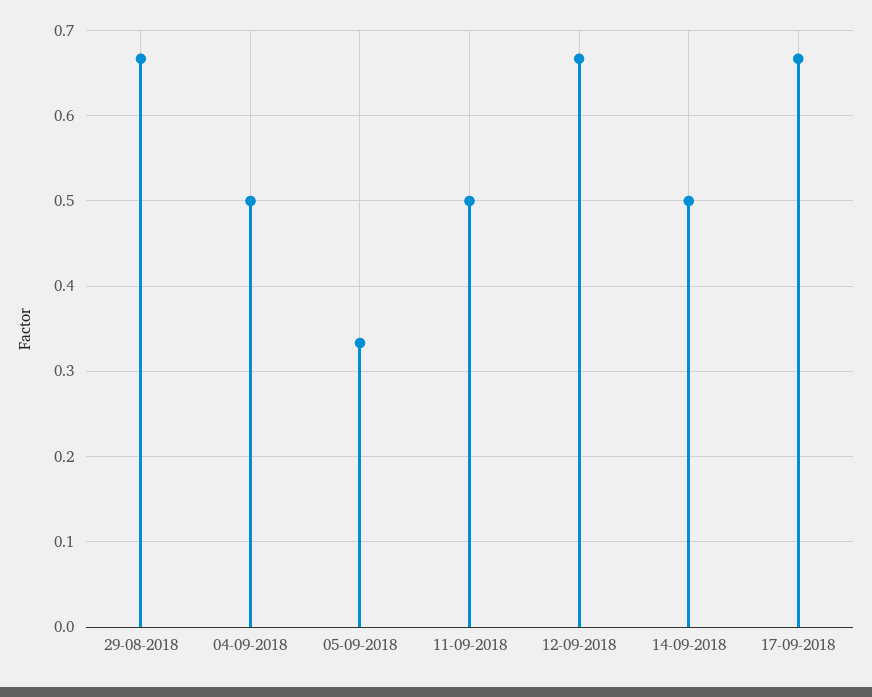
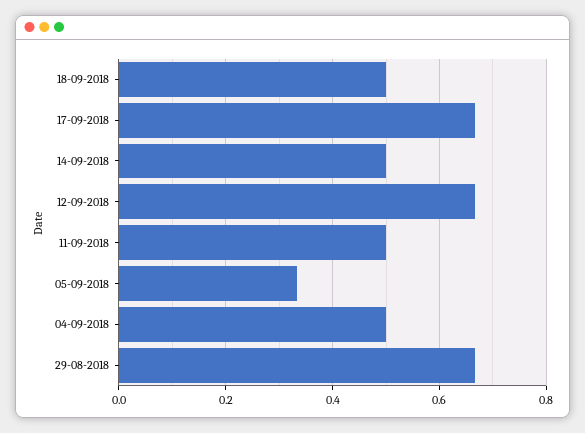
18-09-2018: none -> 0.5

